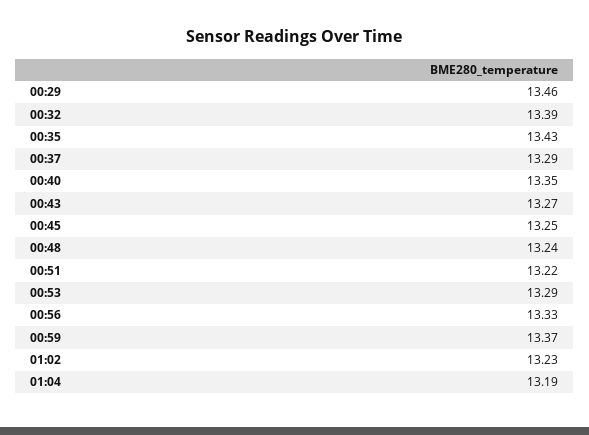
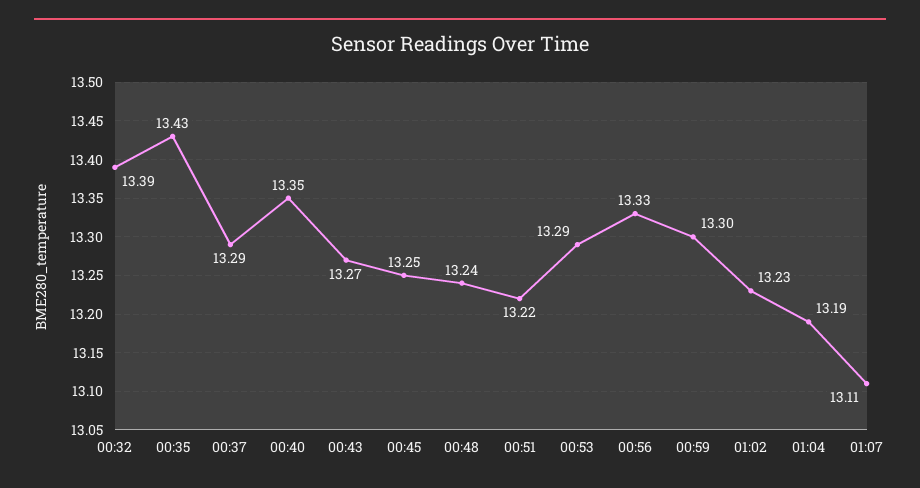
00:29: 13.46 -> none
00:59: 13.37 -> 13.3
01:07: none -> 13.11

